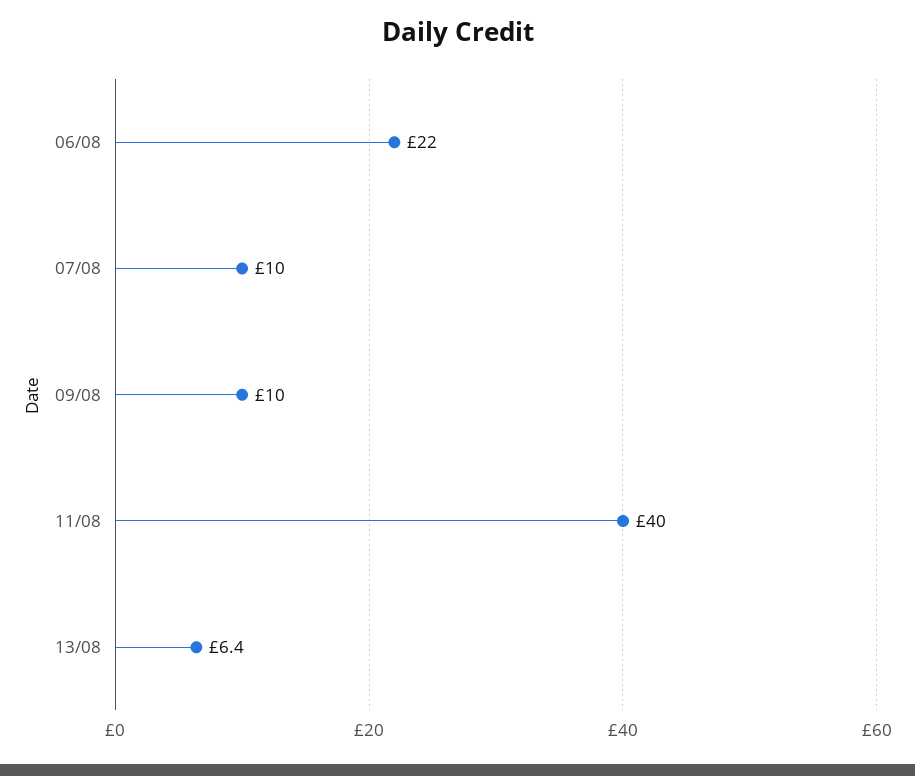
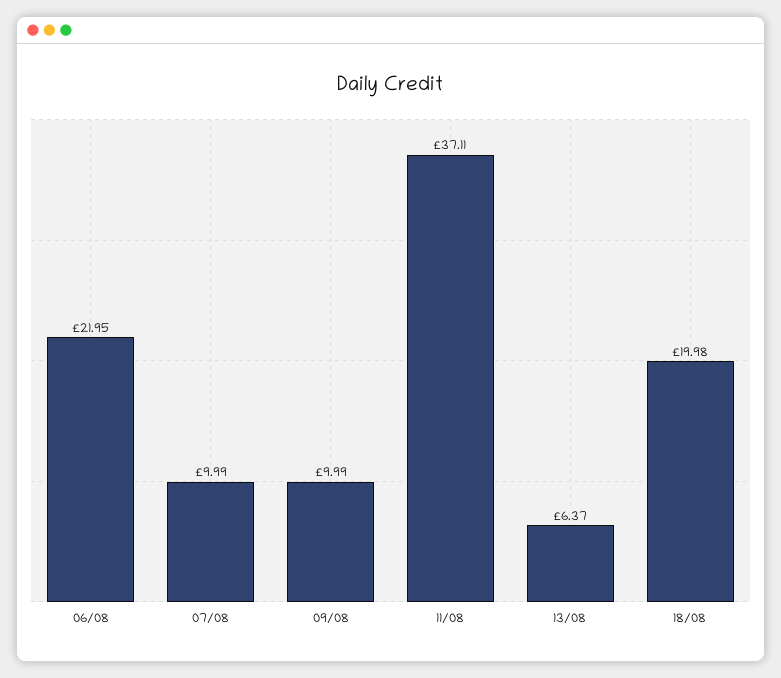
11/08: 40 -> 37.11
18/08: none -> 19.98

